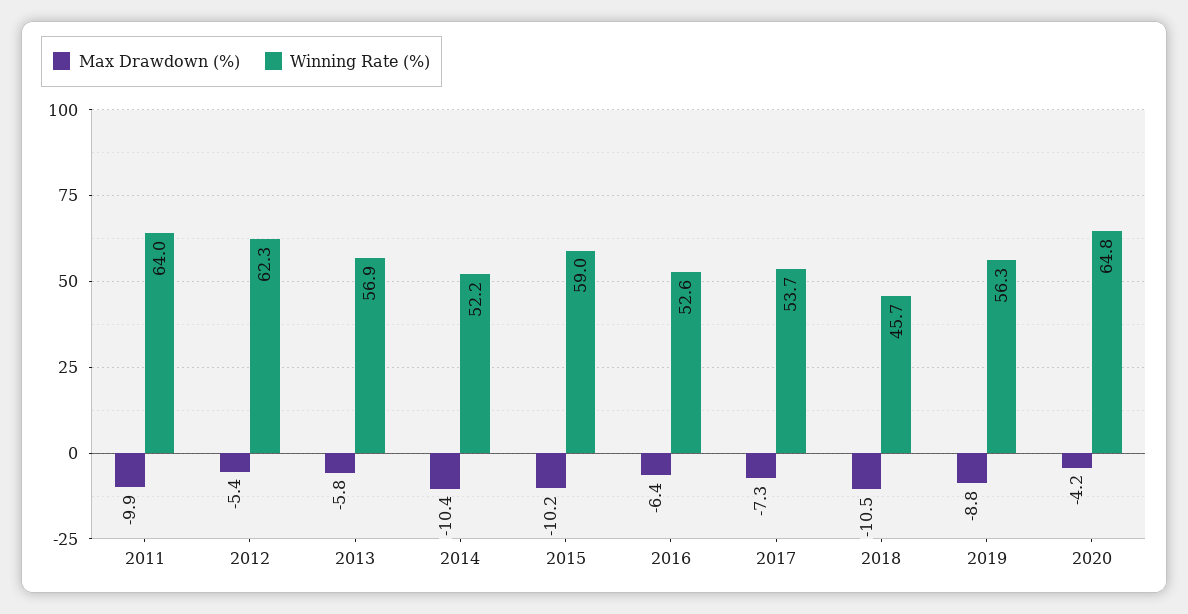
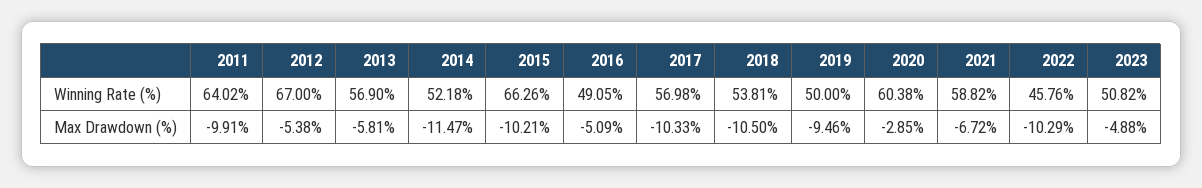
Winning Rate (%), 2012: 62.3 -> 67
Max Drawdown (%), 2014: -10.4 -> -11.47
Winning Rate (%), 2015: 59 -> 66.26
Max Drawdown (%), 2016: -6.4 -> -5.09
Winning Rate (%), 2016: 52.6 -> 49.05
Max Drawdown (%), 2017: -7.3 -> -10.33
Winning Rate (%), 2017: 53.7 -> 56.98
Winning Rate (%), 2018: 45.7 -> 53.81
Max Drawdown (%), 2019: -8.8 -> -9.46
Winning Rate (%), 2019: 56.3 -> 50
Max Drawdown (%), 2020: -4.2 -> -2.85
Winning Rate (%), 2020: 64.8 -> 60.38
Winning Rate (%), 2021: none -> 58.82
Winning Rate (%), 2022: none -> 45.76
Winning Rate (%), 2023: none -> 50.82
Max Drawdown (%), 2021: none -> -6.72
Max Drawdown (%), 2022: none -> -10.29
Max Drawdown (%), 2023: none -> -4.88

